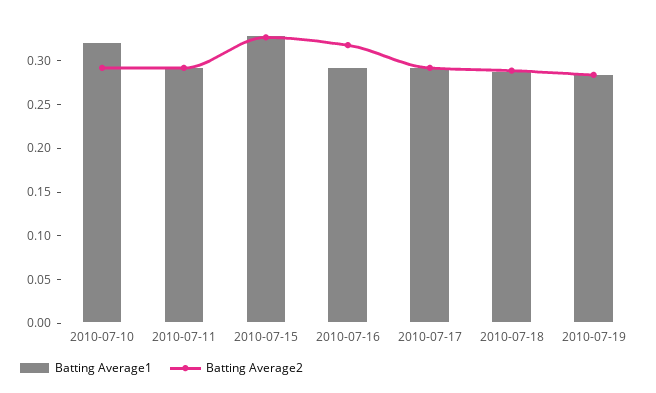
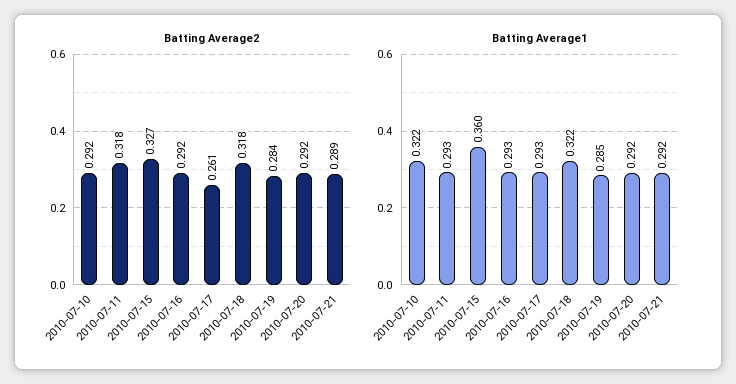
Batting Average2, 2010-07-11: 0.29 -> 0.318
Batting Average1, 2010-07-15: 0.33 -> 0.36
Batting Average2, 2010-07-16: 0.32 -> 0.292
Batting Average2, 2010-07-17: 0.29 -> 0.261
Batting Average1, 2010-07-18: 0.29 -> 0.322
Batting Average2, 2010-07-18: 0.29 -> 0.318
Batting Average2, 2010-07-20: none -> 0.292
Batting Average2, 2010-07-21: none -> 0.289
Batting Average1, 2010-07-20: none -> 0.292
Batting Average1, 2010-07-21: none -> 0.292

